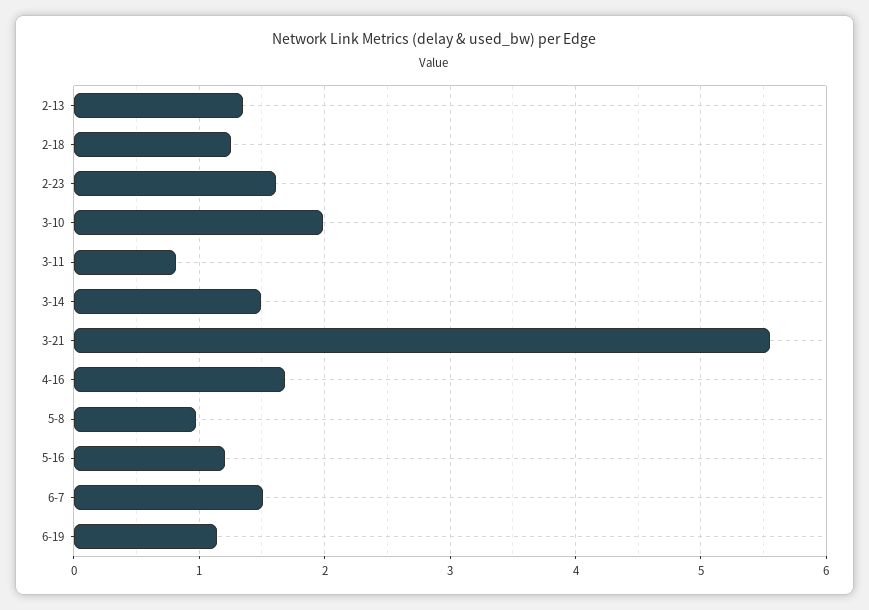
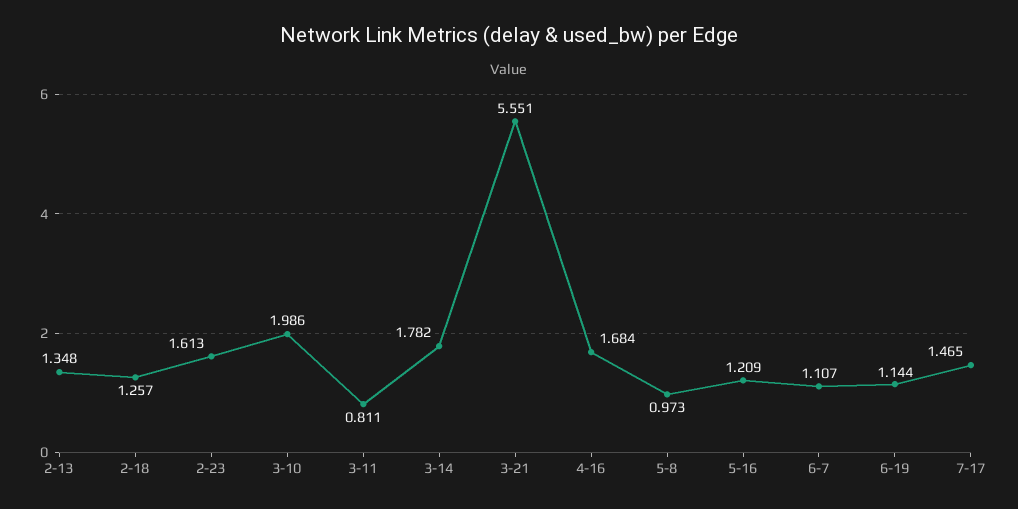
3-14: 1.5 -> 1.782
6-7: 1.5 -> 1.107
7-17: none -> 1.465

